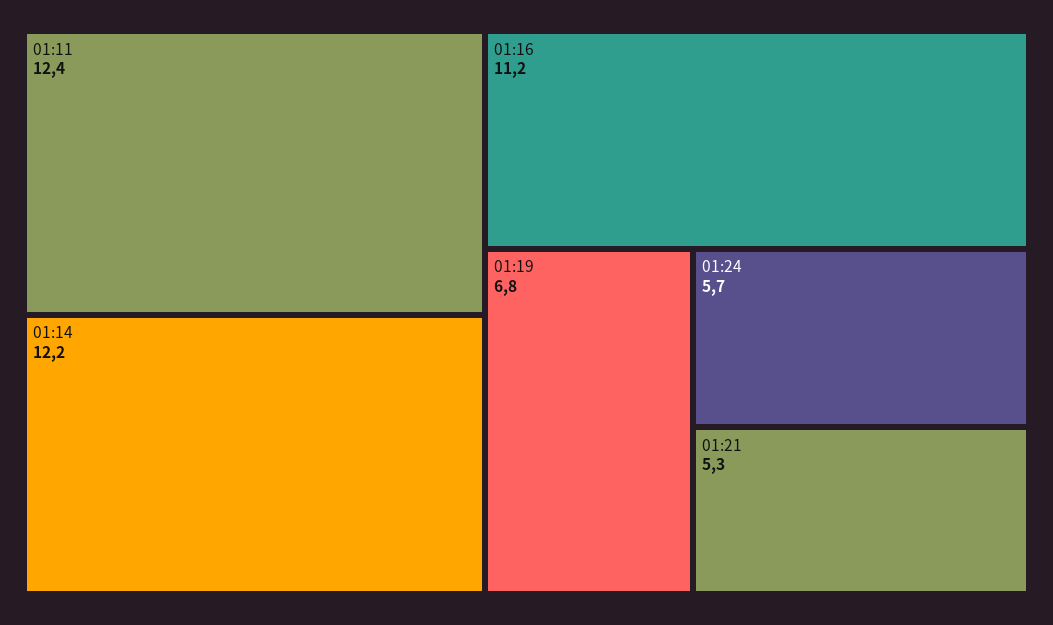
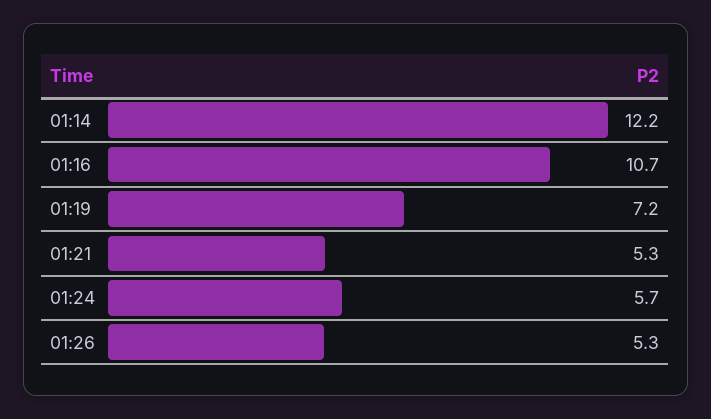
01:11: 12.4 -> none
01:16: 11.2 -> 10.7
01:19: 6.8 -> 7.2
01:26: none -> 5.3

